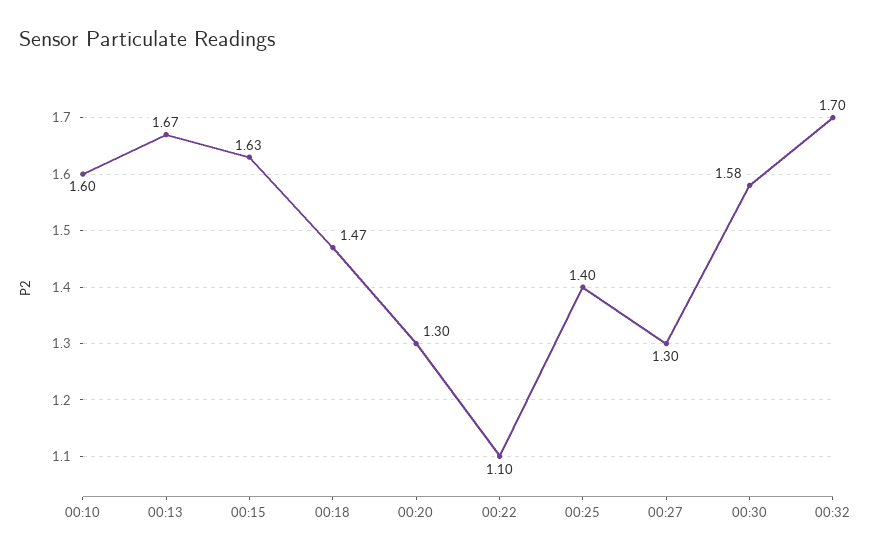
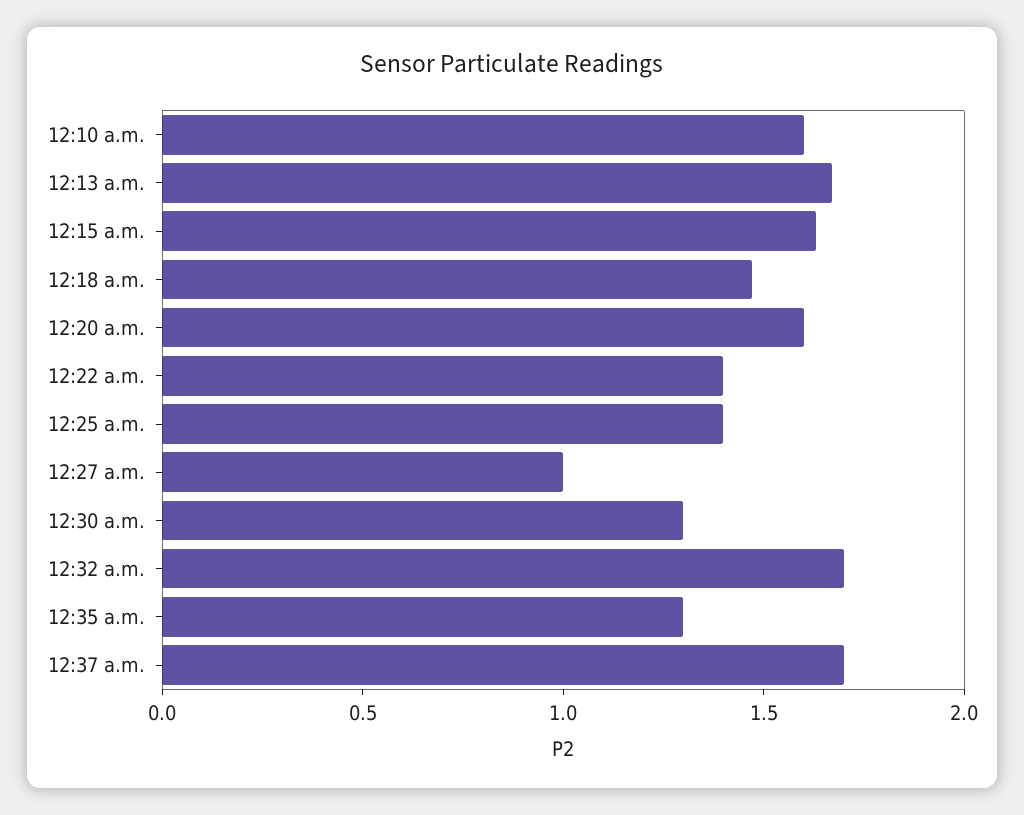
00:20: 1.3 -> 1.6
00:22: 1.1 -> 1.4
00:27: 1.3 -> 1
00:30: 1.58 -> 1.3
12:35 a.m.: none -> 1.3
12:37 a.m.: none -> 1.7

